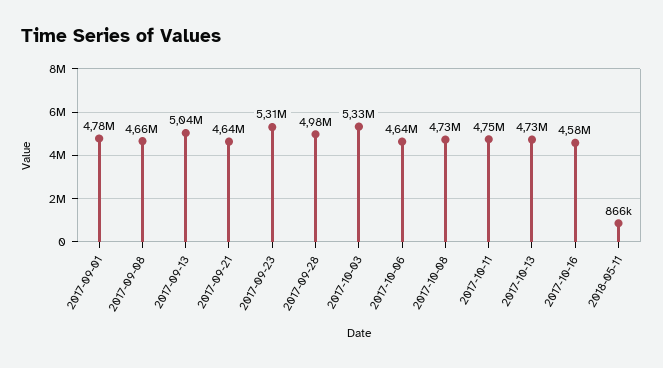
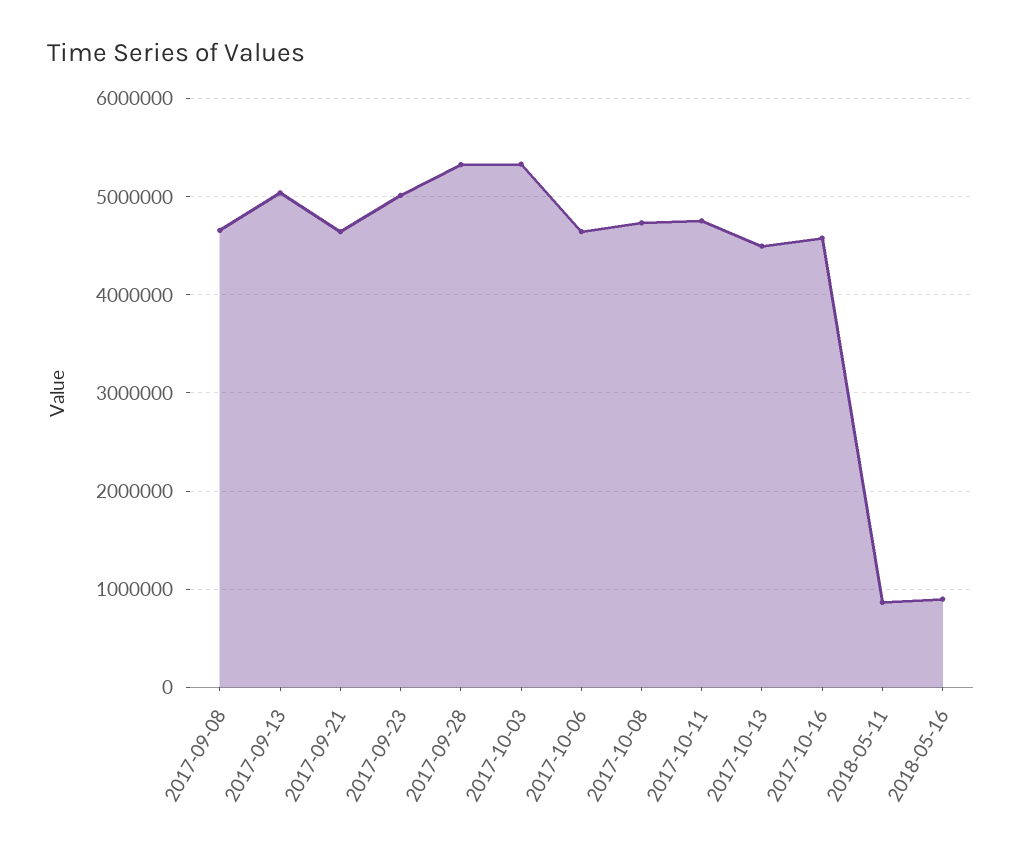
2017-09-01: 4780000 -> none
2017-09-23: 5310000 -> 5000000
2017-09-28: 4980000 -> 5300000
2017-10-13: 4730000 -> 4500000
2018-05-16: none -> 900000

